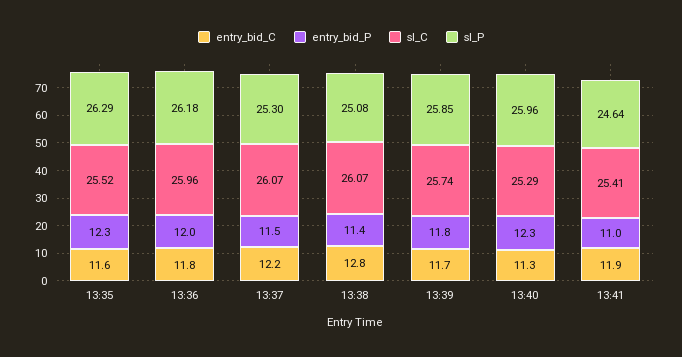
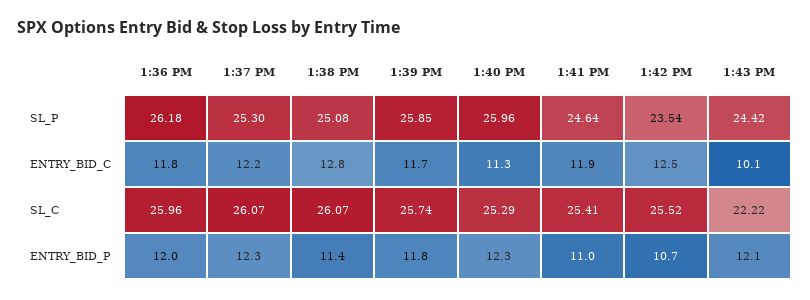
entry_bid_C, 13:35: 11.6 -> none
entry_bid_P, 13:35: 12.3 -> none
sl_C, 13:35: 25.52 -> none
sl_P, 13:35: 26.29 -> none
entry_bid_P, 13:37: 11.5 -> 12.3
sl_P, 1:42 PM: none -> 23.54
sl_P, 1:43 PM: none -> 24.42
entry_bid_C, 1:42 PM: none -> 12.5
entry_bid_C, 1:43 PM: none -> 10.1
sl_C, 1:42 PM: none -> 25.52
sl_C, 1:43 PM: none -> 22.22
entry_bid_P, 1:42 PM: none -> 10.7
entry_bid_P, 1:43 PM: none -> 12.1

